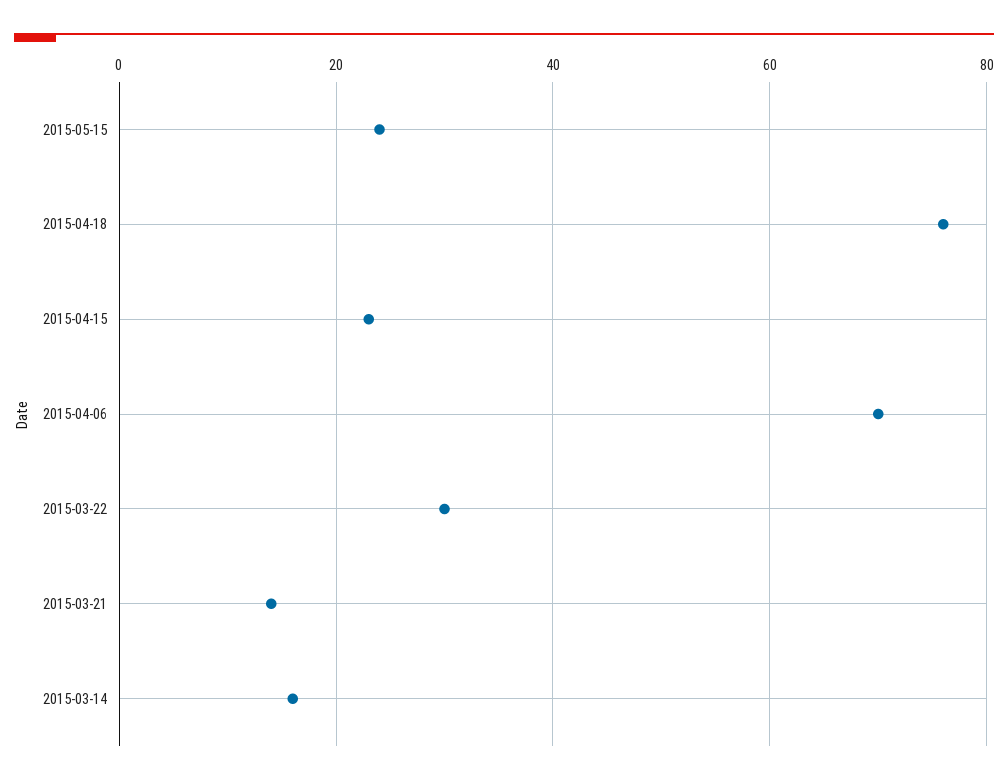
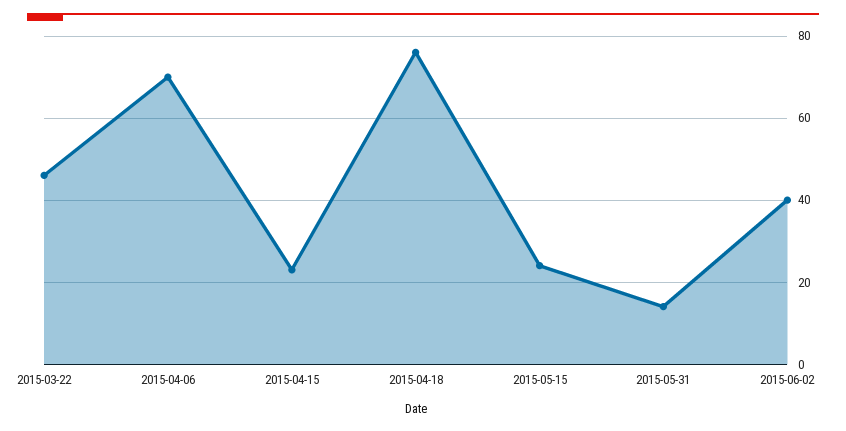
2015-03-22: 30 -> 45
2015-03-21: 15 -> none
2015-03-14: 15 -> none
2015-05-31: none -> 15
2015-06-02: none -> 40

